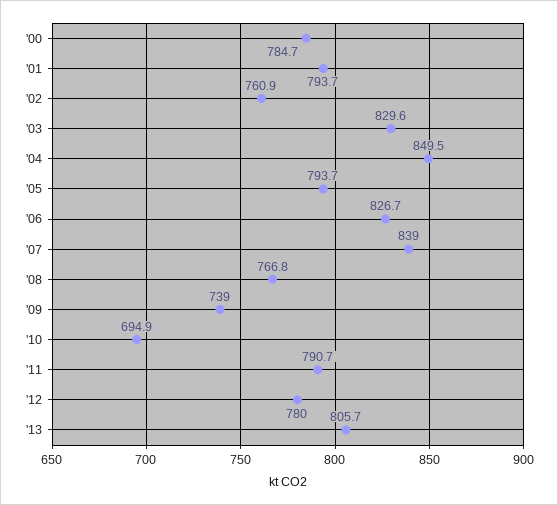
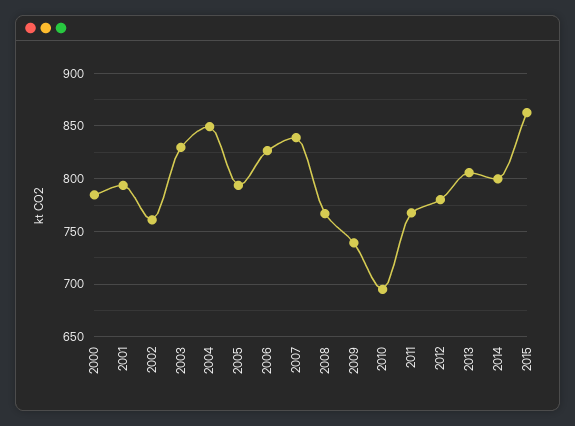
'11: 790.7 -> 770
2014: none -> 800
2015: none -> 860

